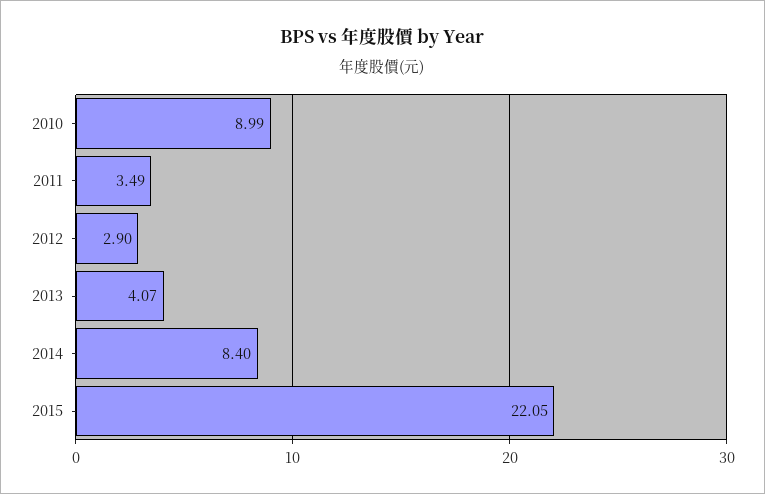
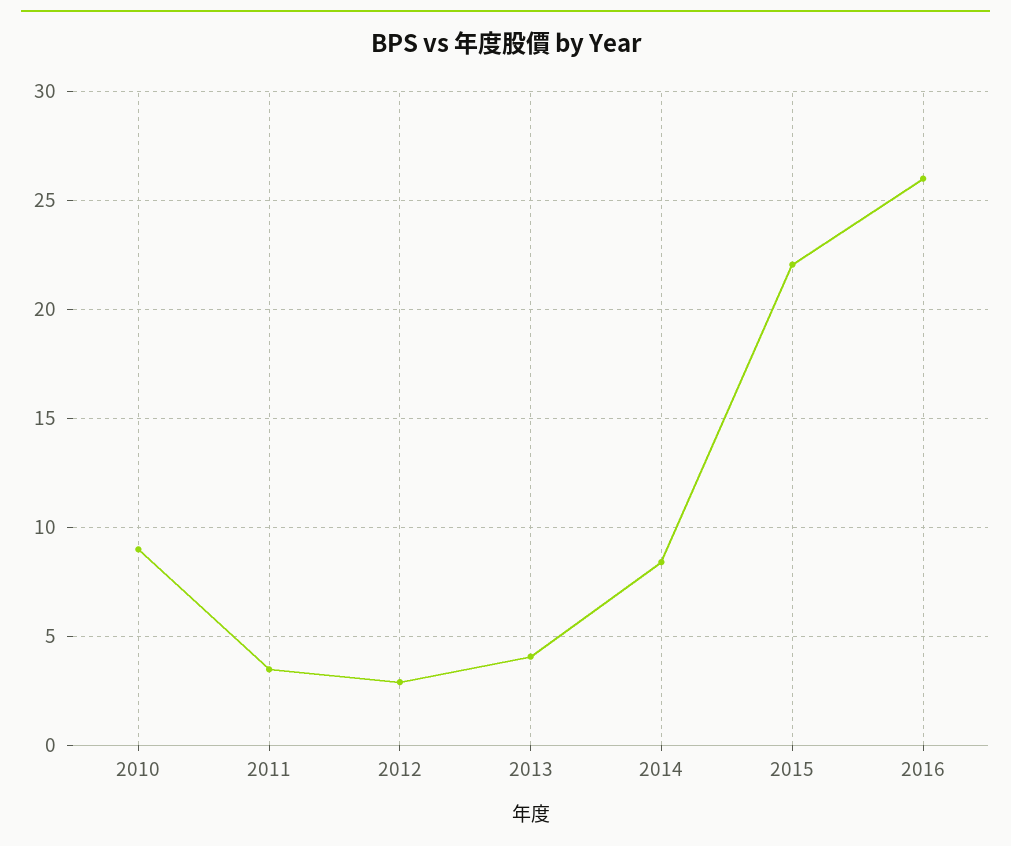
2016: none -> 26

